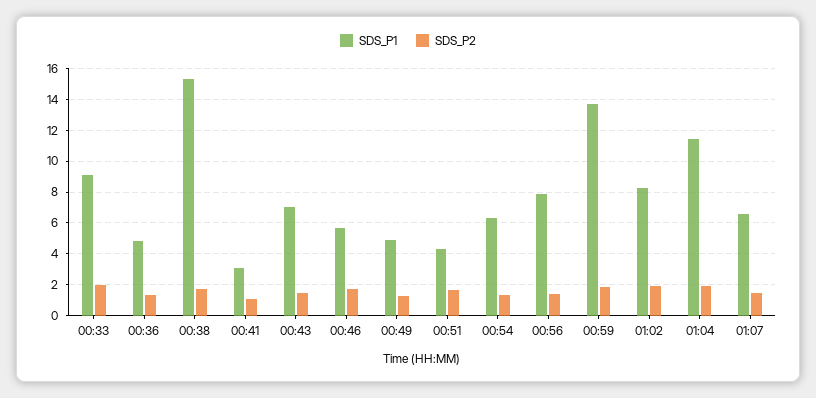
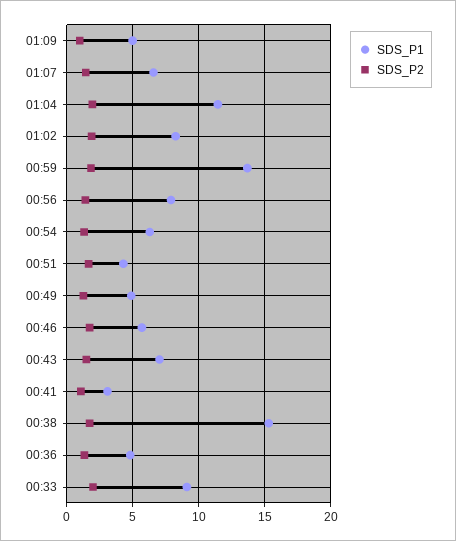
SDS_P1, 01:09: none -> 5
SDS_P2, 01:09: none -> 1

